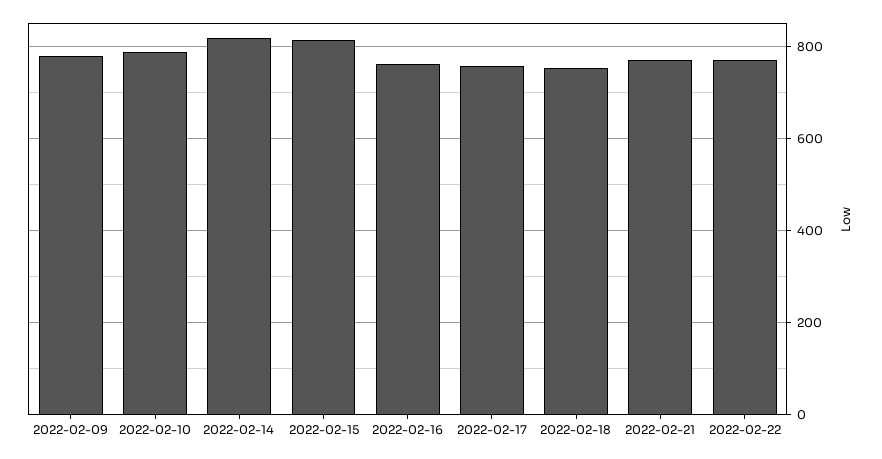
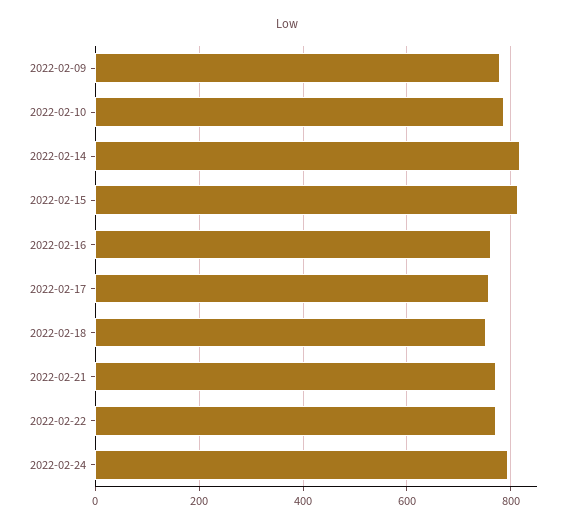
2022-02-24: none -> 800

